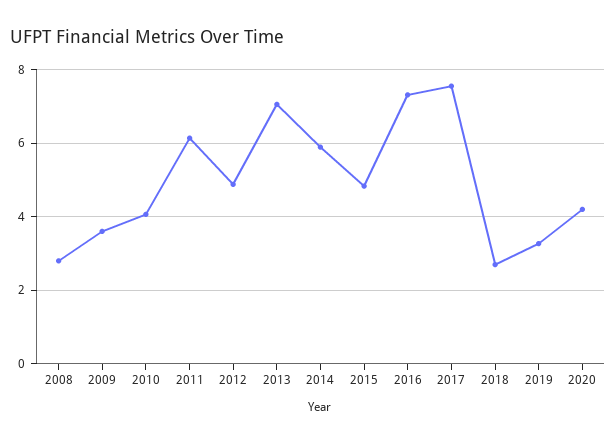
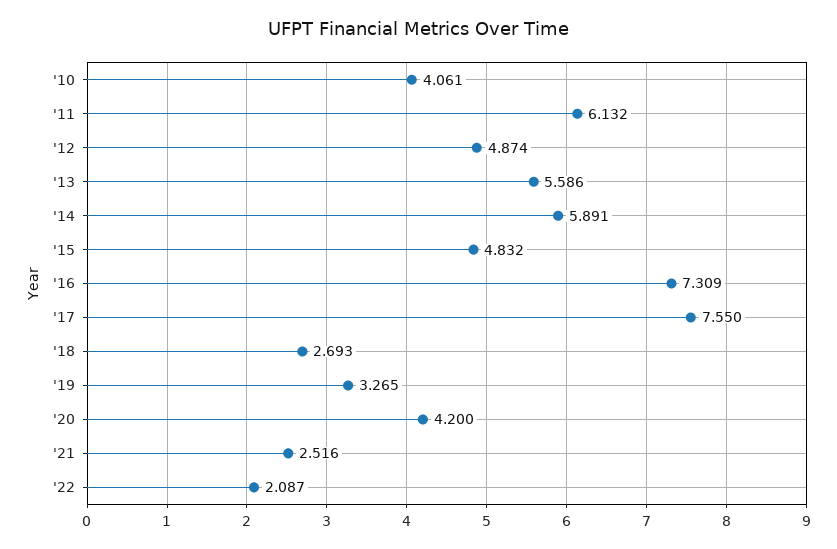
2008: 2.8 -> none
2009: 3.6 -> none
2013: 7 -> 5.586
'21: none -> 2.516
'22: none -> 2.087

